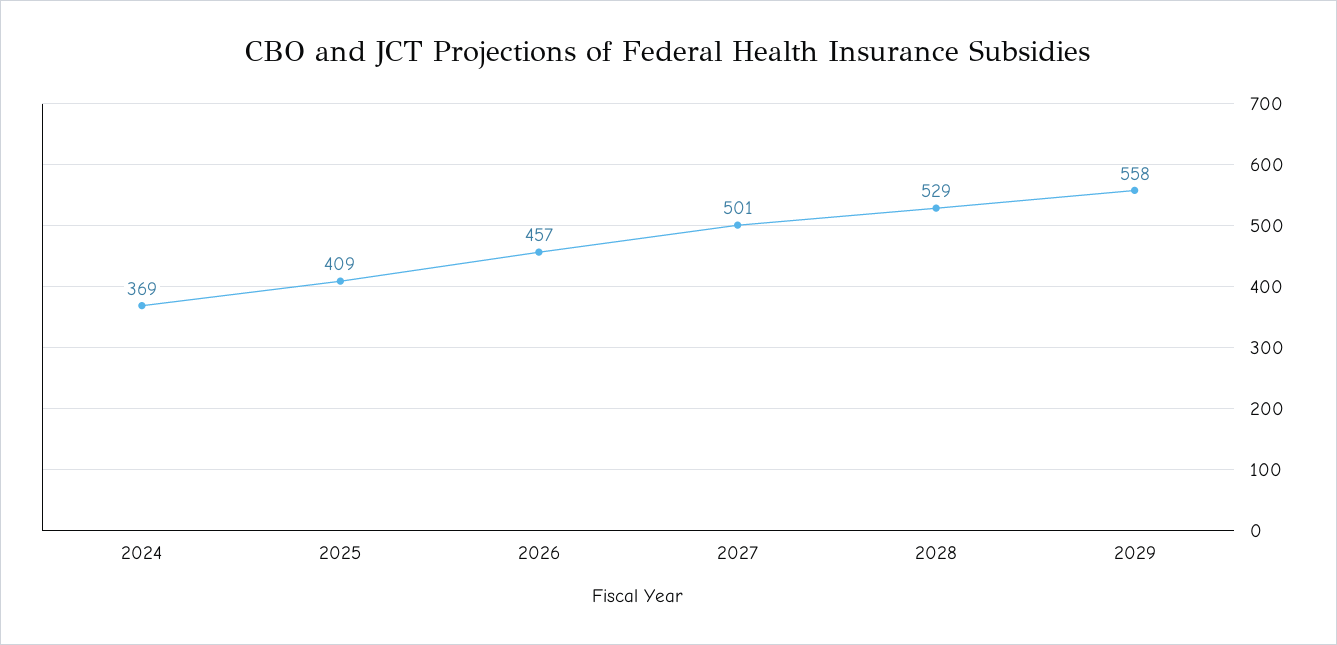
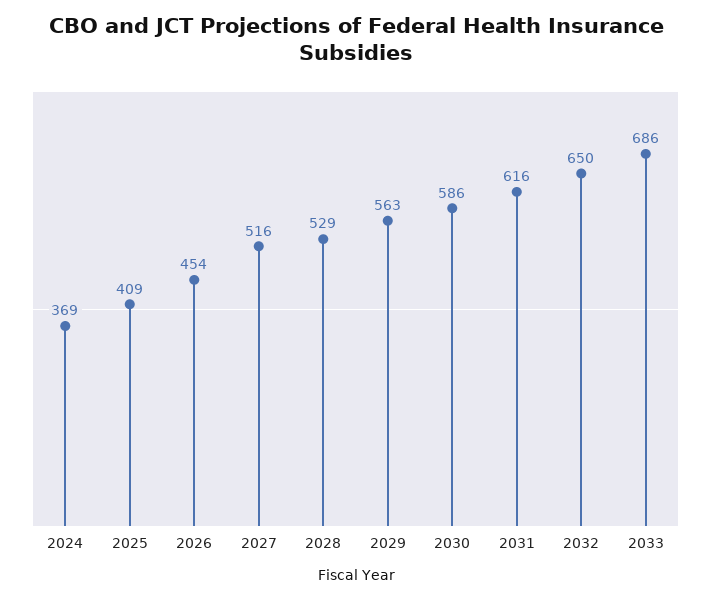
2026: 457 -> 454
2027: 501 -> 516
2029: 558 -> 563
2030: none -> 586
2031: none -> 616
2032: none -> 650
2033: none -> 686

